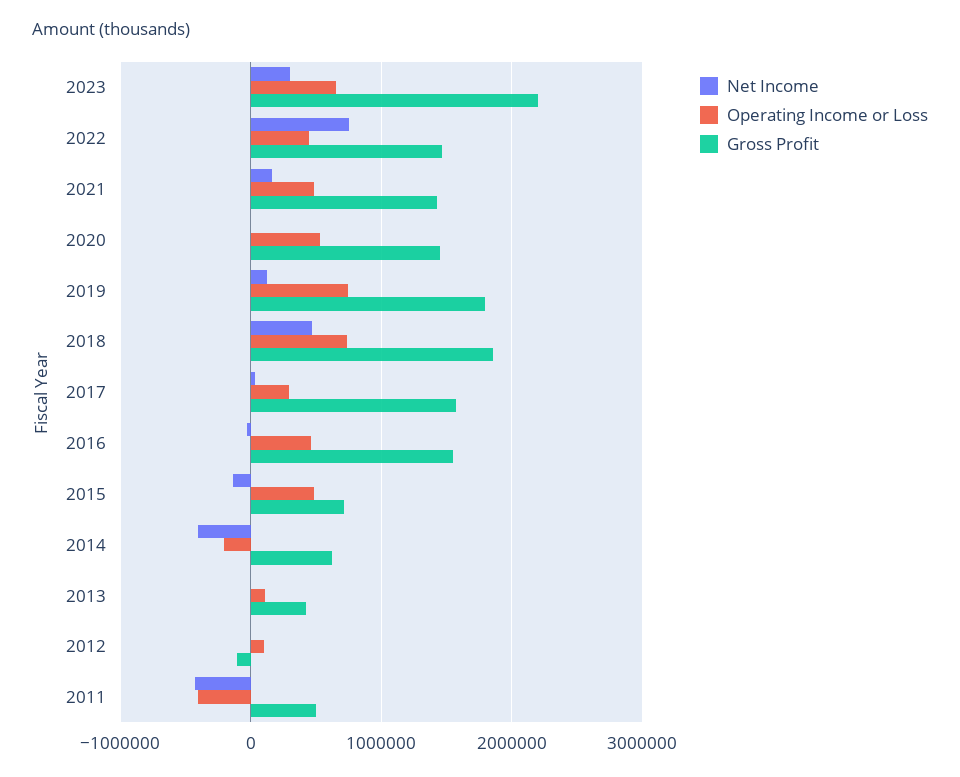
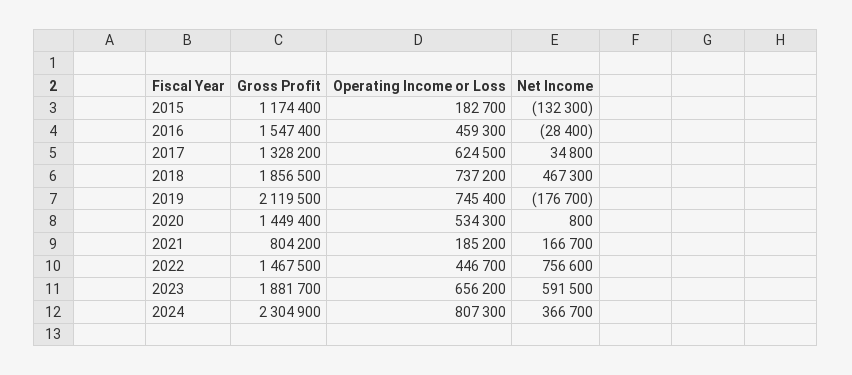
Net Income, 2023: 300000 -> 591500
Gross Profit, 2023: 2200000 -> 1881700
Operating Income or Loss, 2021: 500000 -> 185200
Gross Profit, 2021: 1400000 -> 804200
Net Income, 2019: 100000 -> -176700
Gross Profit, 2019: 1800000 -> 2119500
Operating Income or Loss, 2017: 300000 -> 624500
Gross Profit, 2017: 1600000 -> 1328200
Operating Income or Loss, 2015: 500000 -> 182700
Gross Profit, 2015: 700000 -> 1174400
Net Income, 2014: -400000 -> none
Operating Income or Loss, 2014: -200000 -> none
Gross Profit, 2014: 600000 -> none
Net Income, 2013: 0 -> none
Operating Income or Loss, 2013: 100000 -> none
Gross Profit, 2013: 400000 -> none
Net Income, 2012: 0 -> none
Operating Income or Loss, 2012: 100000 -> none
Gross Profit, 2012: -100000 -> none
Net Income, 2011: -400000 -> none
Operating Income or Loss, 2011: -400000 -> none
Gross Profit, 2011: 500000 -> none
Gross Profit, 2024: none -> 2304900
Operating Income or Loss, 2024: none -> 807300
Net Income, 2024: none -> 366700

